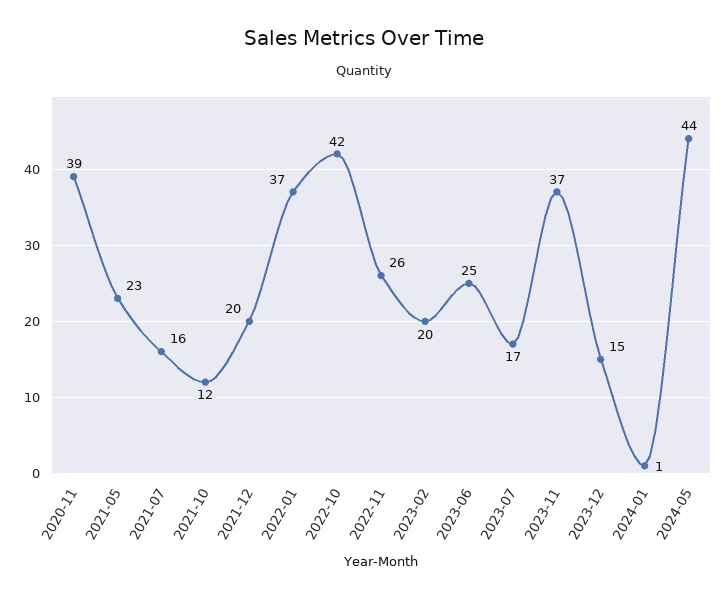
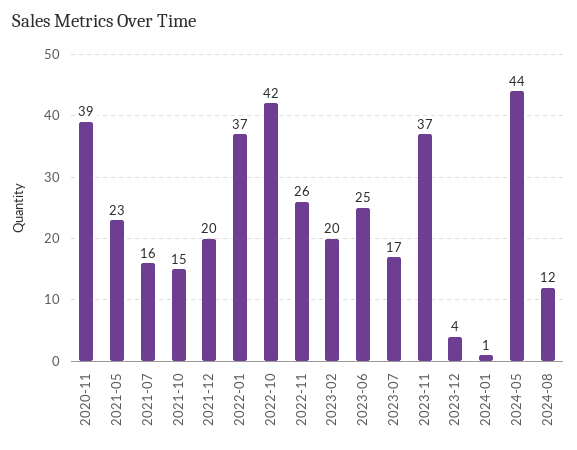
2021-10: 12 -> 15
2023-12: 15 -> 4
2024-08: none -> 12

